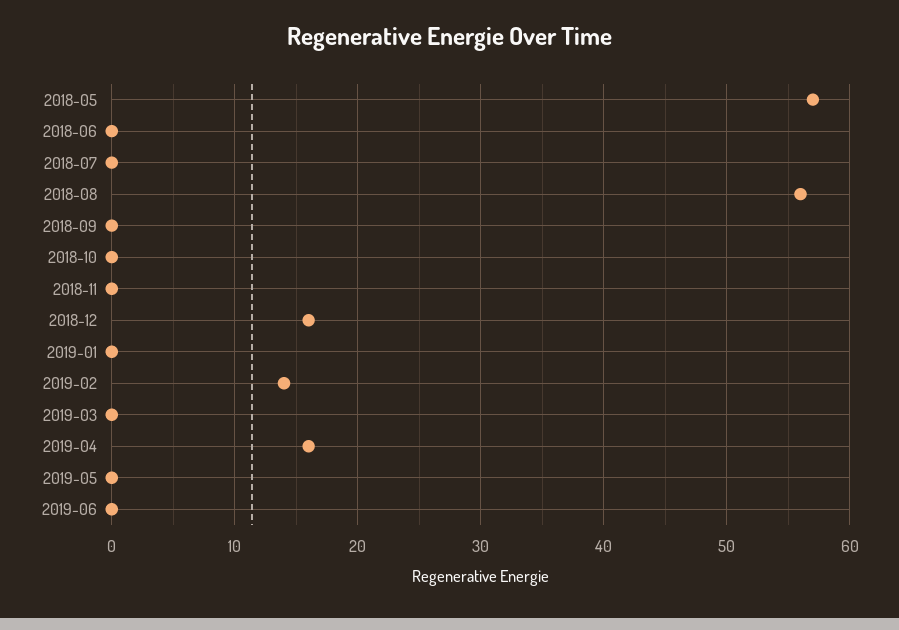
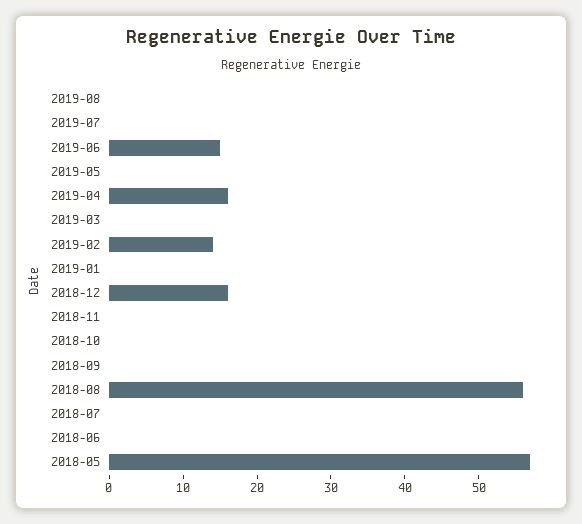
2019-06: 0 -> 15
2019-08: none -> 0
2019-07: none -> 0

